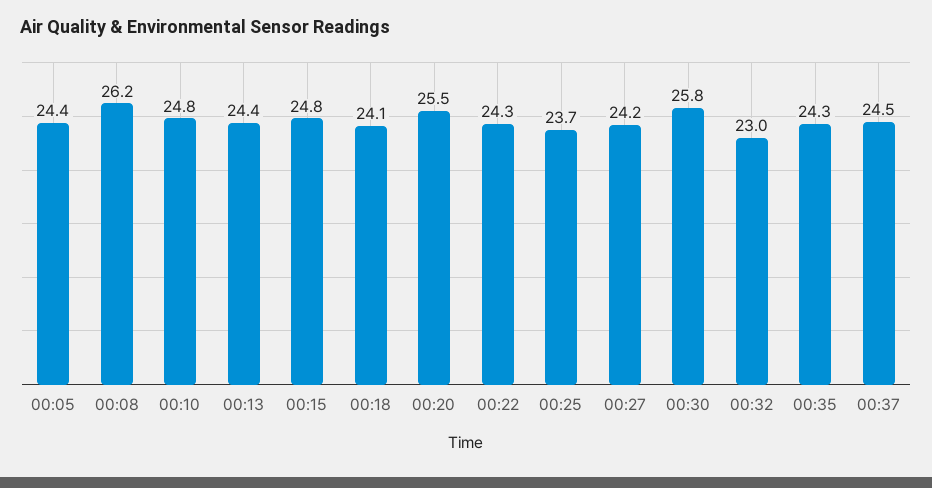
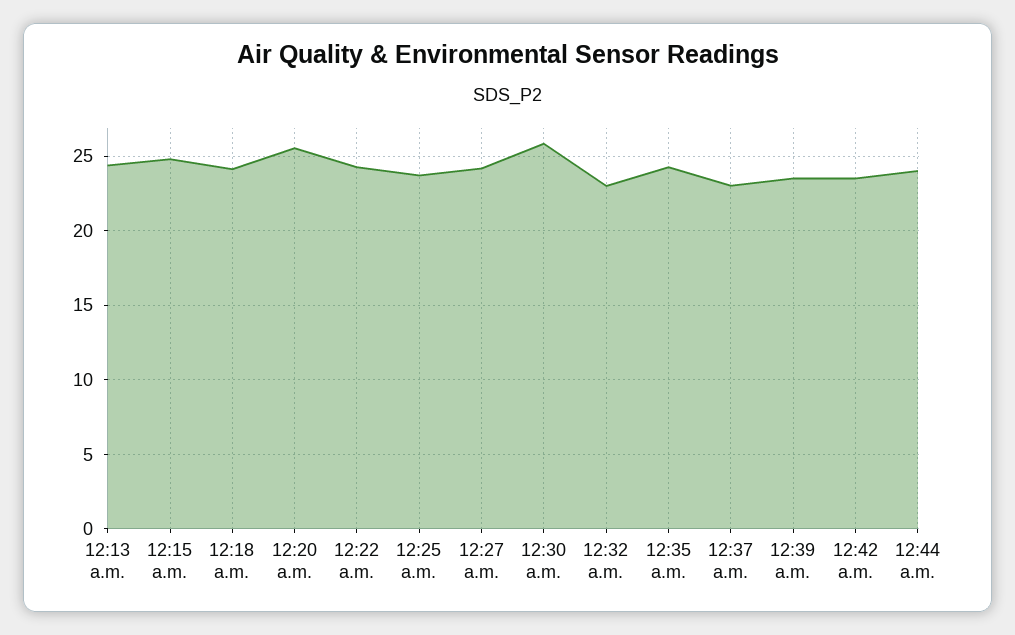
00:05: 24.4 -> none
00:08: 26.2 -> none
00:10: 24.8 -> none
00:37: 24.5 -> 23
12:39 a.m.: none -> 23.5
12:42 a.m.: none -> 23.5
12:44 a.m.: none -> 24

